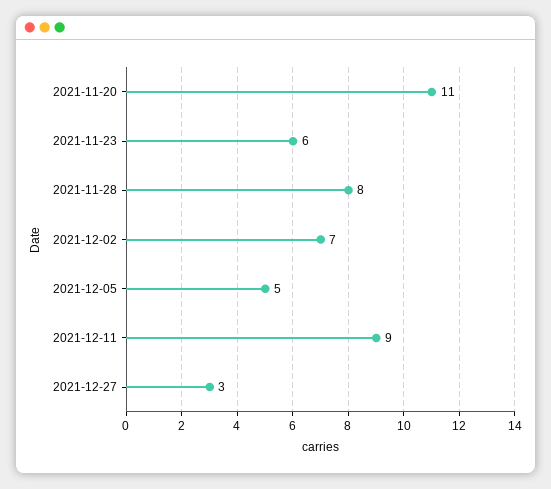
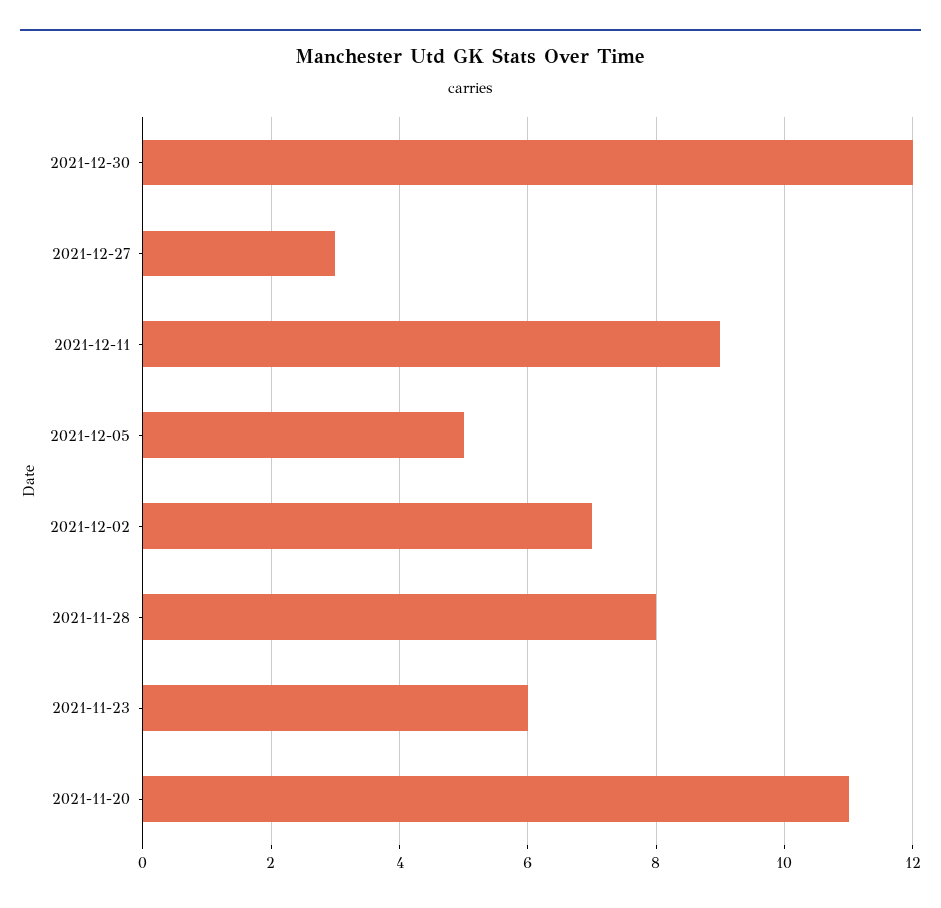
2021-12-30: none -> 12

